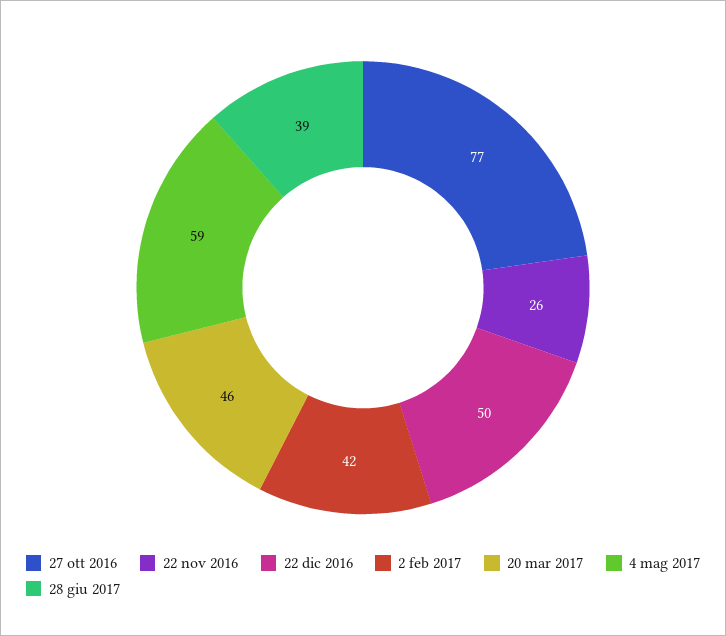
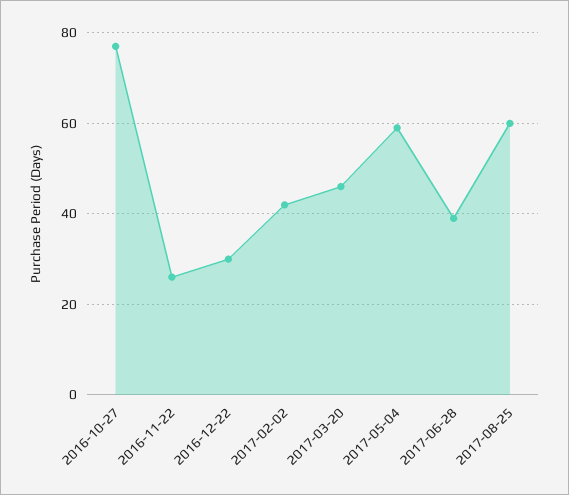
22 dic 2016: 50 -> 30
2017-08-25: none -> 60

